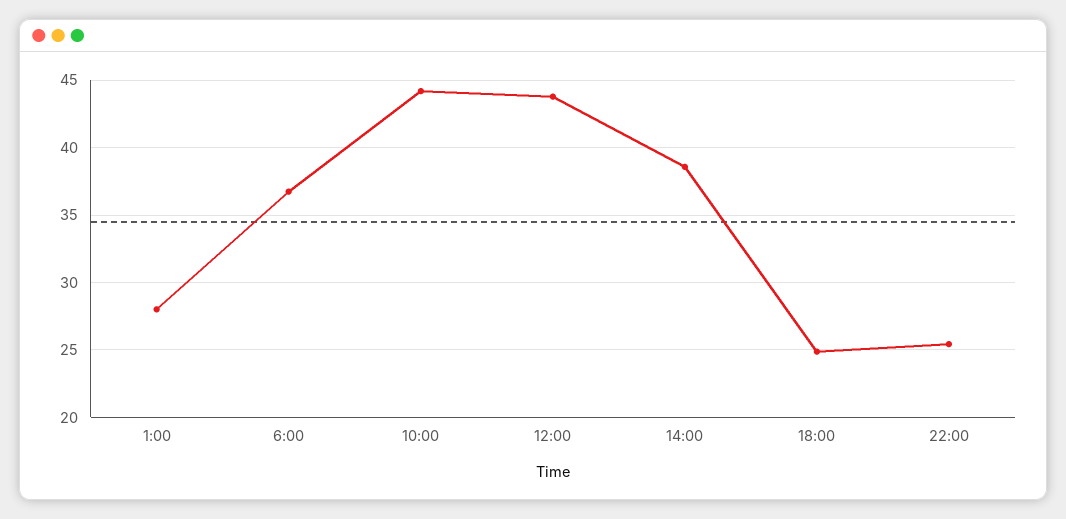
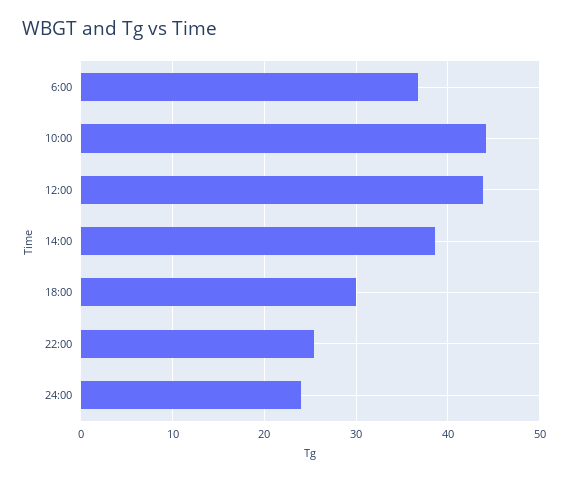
1:00: 28 -> none
18:00: 25 -> 30
24:00: none -> 24

